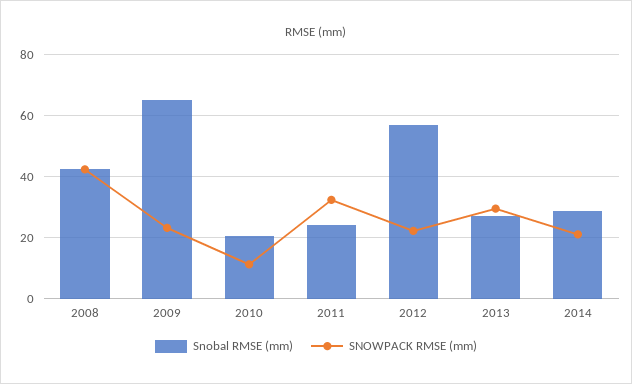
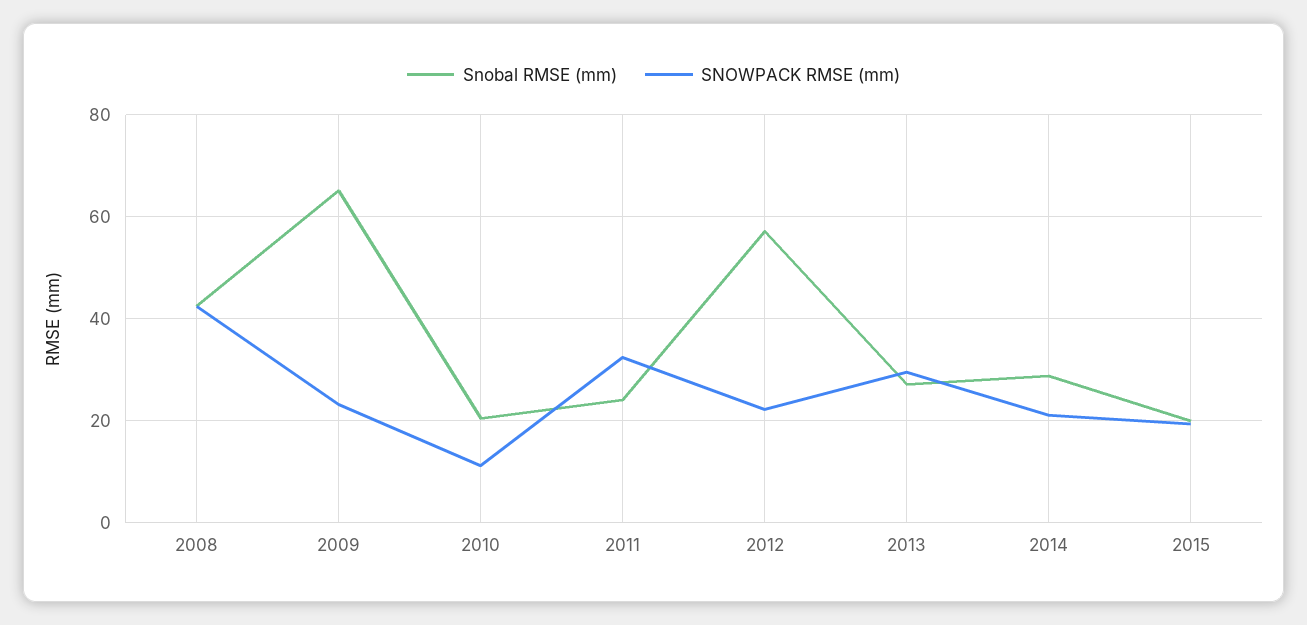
Snobal RMSE (mm), 2015: none -> 20
SNOWPACK RMSE (mm), 2015: none -> 20

